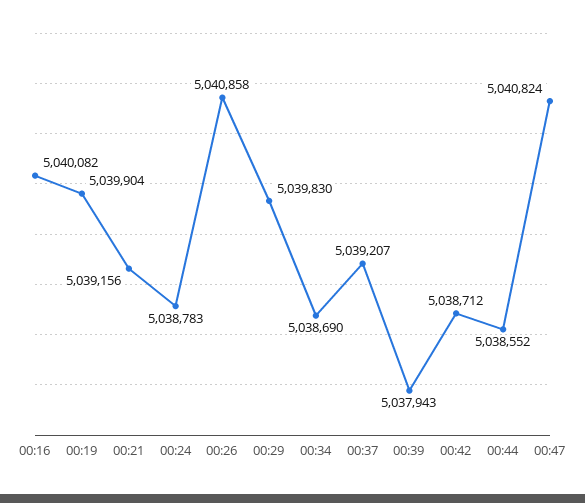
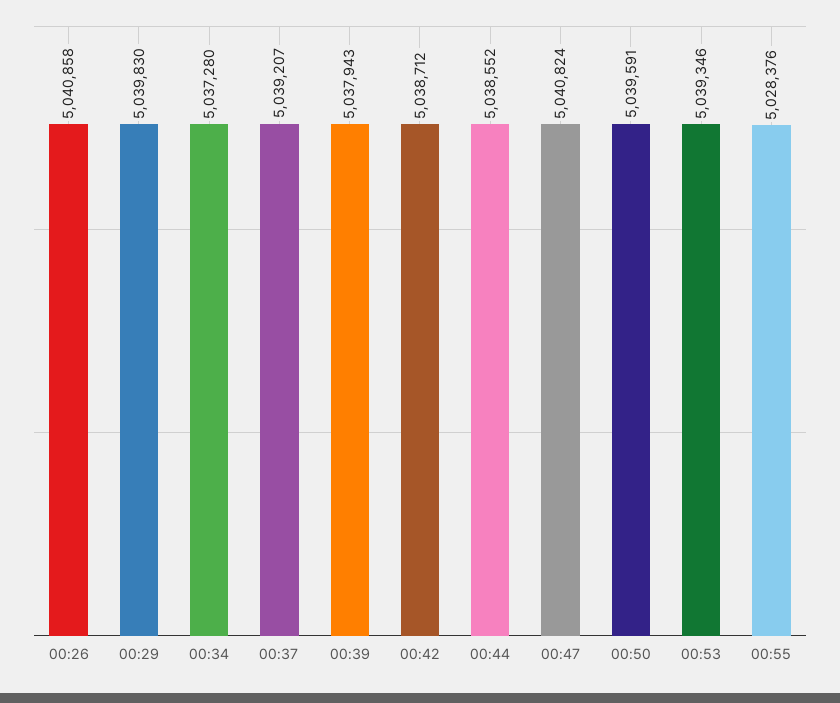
00:16: 5040082 -> none
00:19: 5039904 -> none
00:21: 5039156 -> none
00:24: 5038783 -> none
00:34: 5038690 -> 5037280
00:50: none -> 5039591
00:53: none -> 5039346
00:55: none -> 5028376

